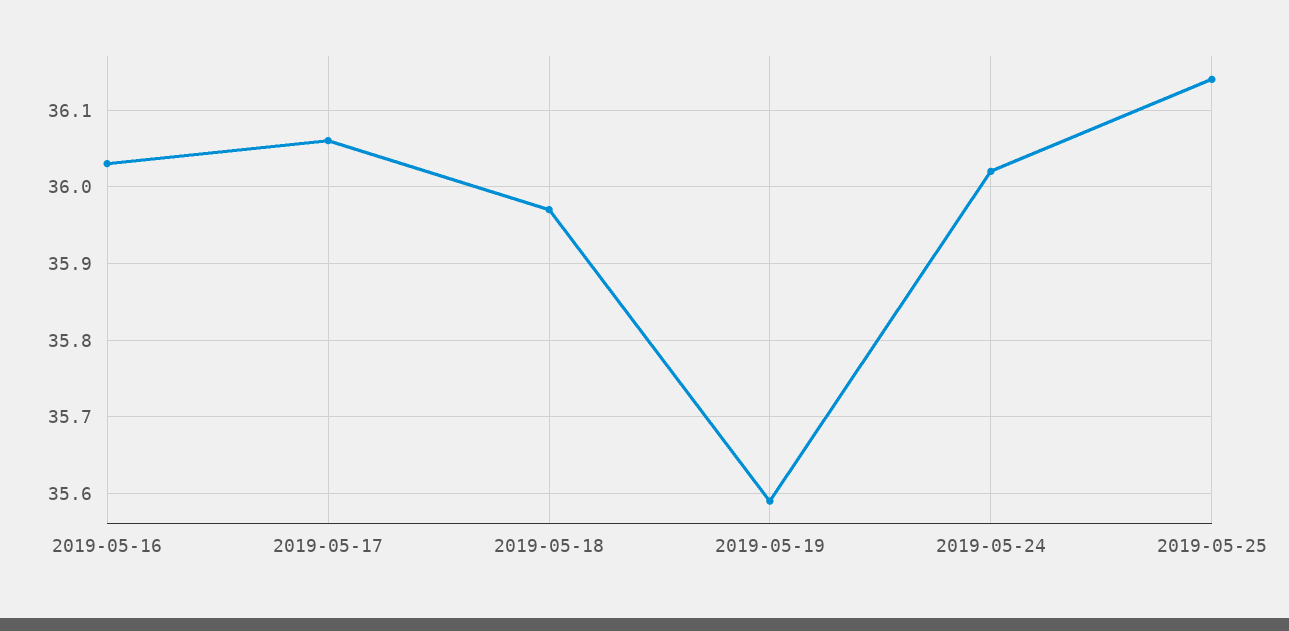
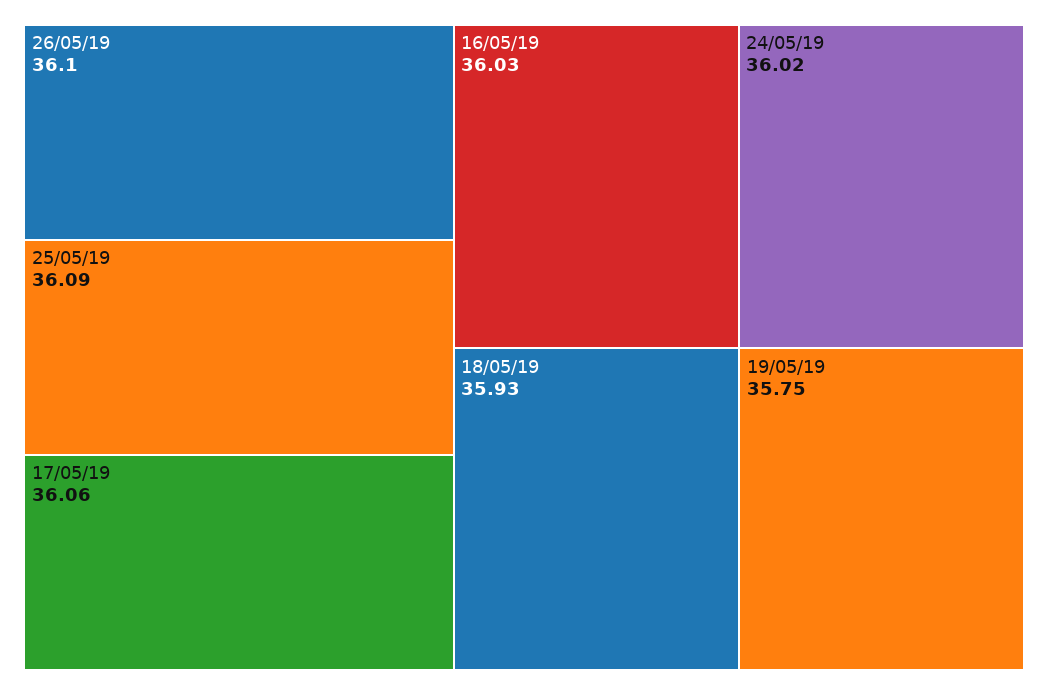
2019-05-18: 35.97 -> 35.93
2019-05-19: 35.59 -> 35.75
2019-05-25: 36.14 -> 36.09
26/05/19: none -> 36.1

